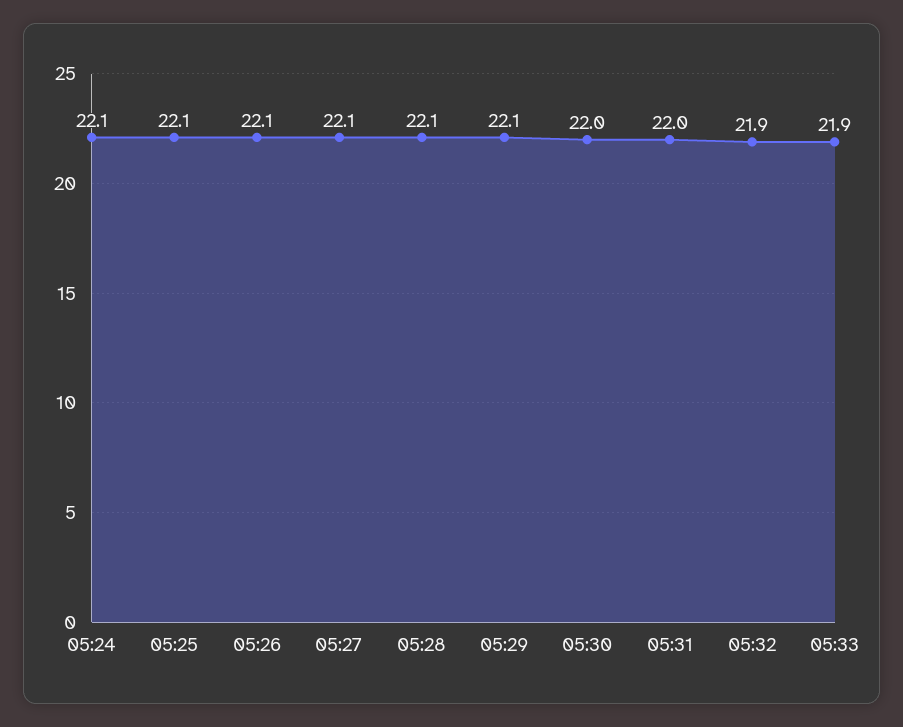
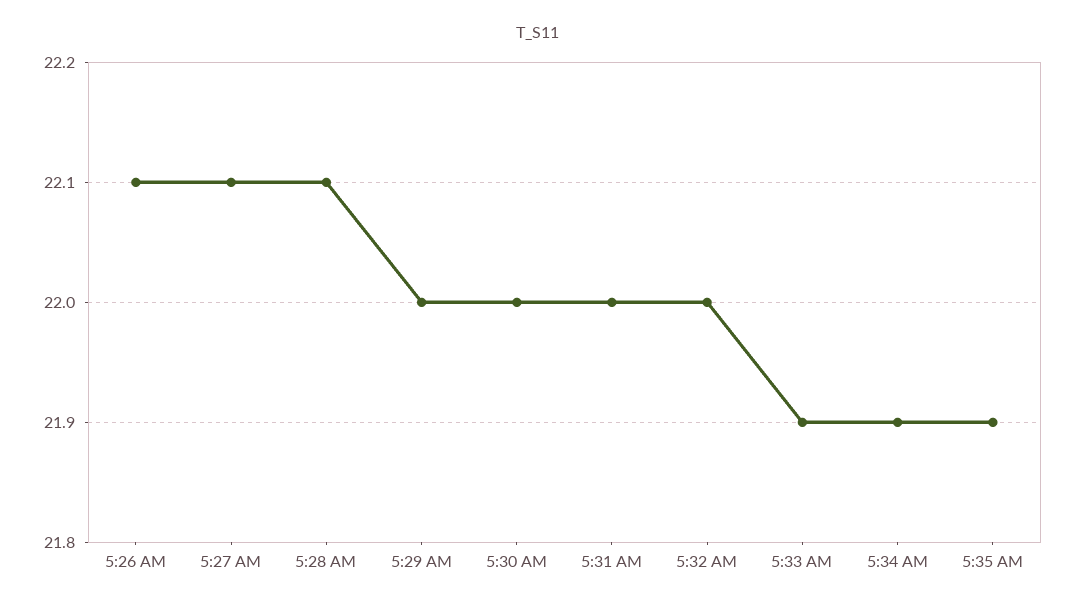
05:24: 22.1 -> none
05:25: 22.1 -> none
05:29: 22.1 -> 22
05:32: 21.9 -> 22
5:34 AM: none -> 21.9
5:35 AM: none -> 21.9

